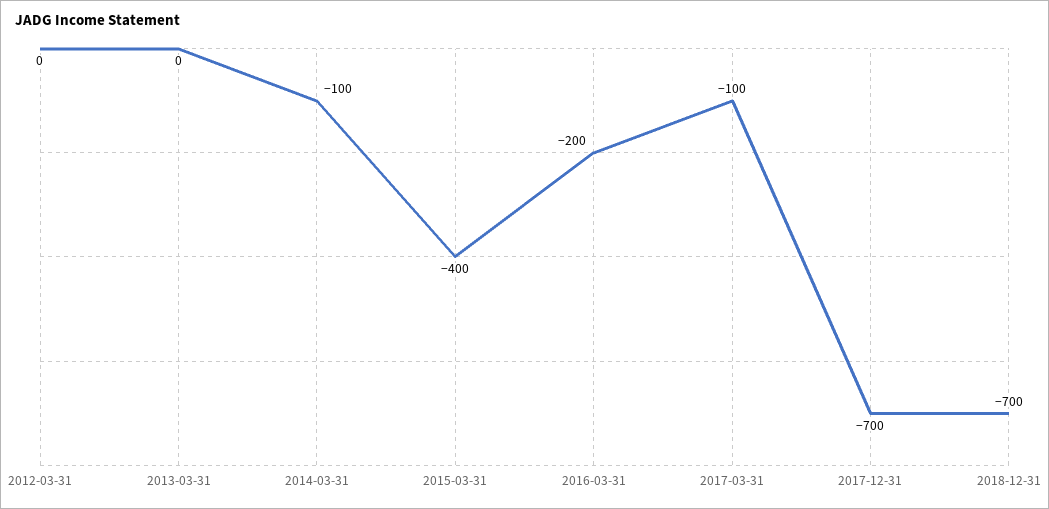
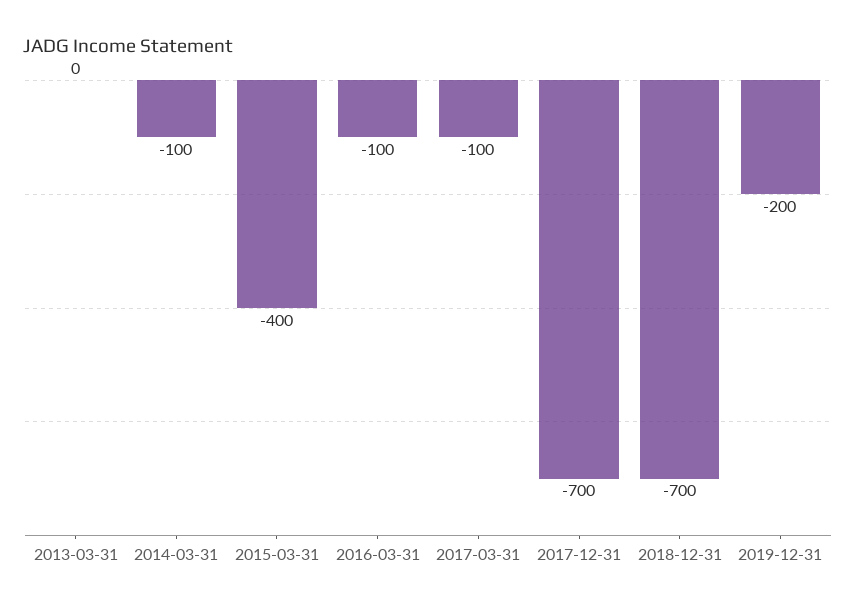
2012-03-31: 0 -> none
2016-03-31: -200 -> -100
2019-12-31: none -> -200

